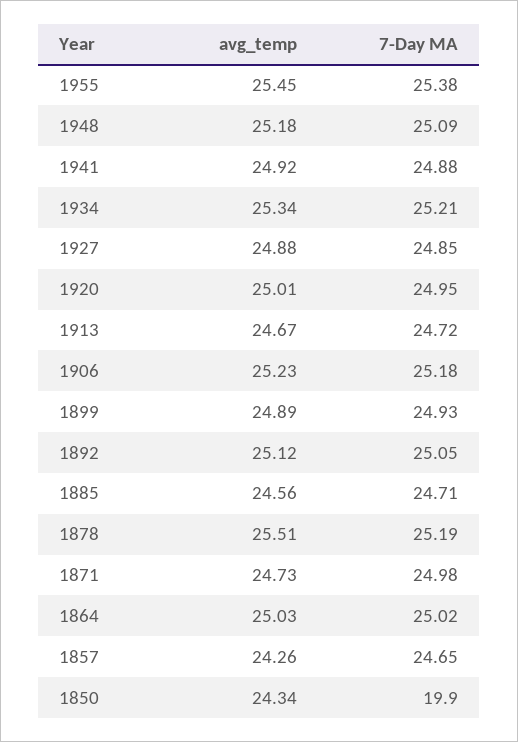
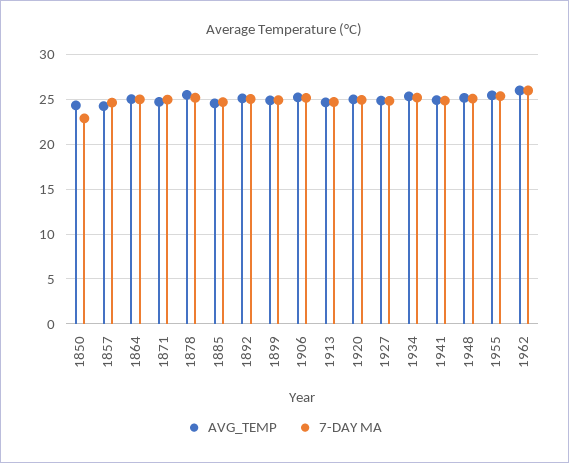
7-Day MA, 1850: 19.9 -> 23
avg_temp, 1962: none -> 26
7-Day MA, 1962: none -> 26

